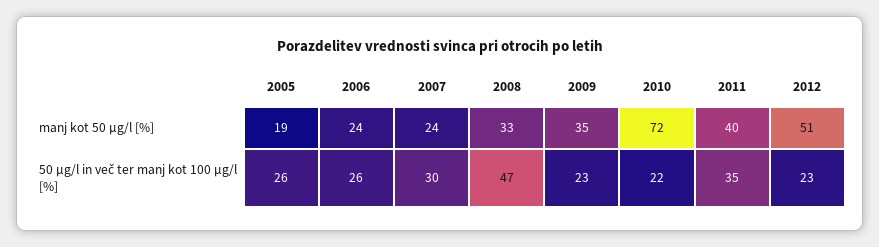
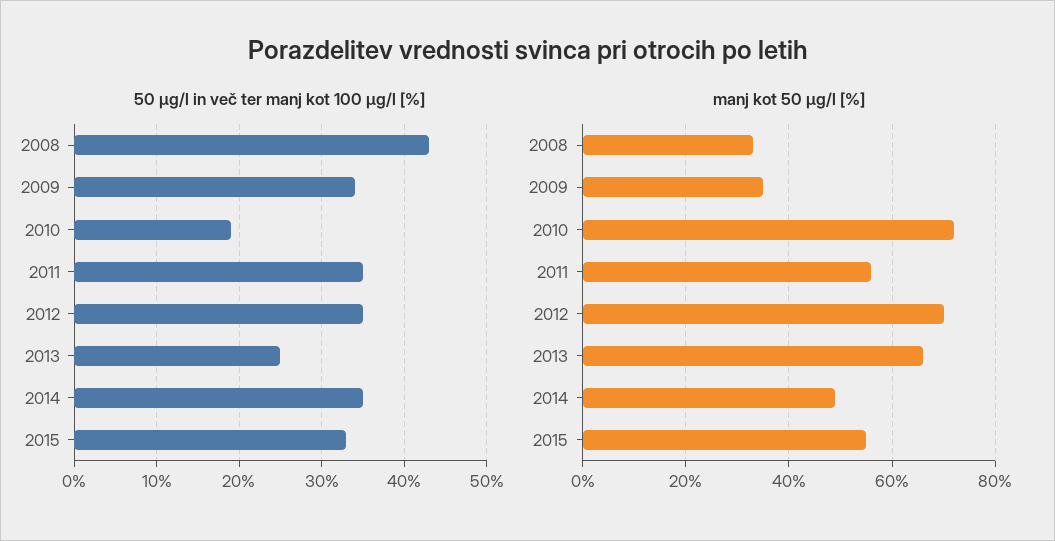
manj kot 50 µg/l [%], 2005: 19 -> none
manj kot 50 µg/l [%], 2006: 24 -> none
manj kot 50 µg/l [%], 2007: 24 -> none
manj kot 50 µg/l [%], 2011: 40 -> 55
manj kot 50 µg/l [%], 2012: 51 -> 70
50 µg/l in več ter manj kot 100 µg/l [%], 2005: 26 -> none
50 µg/l in več ter manj kot 100 µg/l [%], 2006: 26 -> none
50 µg/l in več ter manj kot 100 µg/l [%], 2007: 30 -> none
50 µg/l in več ter manj kot 100 µg/l [%], 2008: 47 -> 43
50 µg/l in več ter manj kot 100 µg/l [%], 2009: 23 -> 34
50 µg/l in več ter manj kot 100 µg/l [%], 2010: 22 -> 19
50 µg/l in več ter manj kot 100 µg/l [%], 2012: 23 -> 35
50 µg/l in več ter manj kot 100 µg/l [%], 2013: none -> 25
50 µg/l in več ter manj kot 100 µg/l [%], 2014: none -> 35
50 µg/l in več ter manj kot 100 µg/l [%], 2015: none -> 33
manj kot 50 µg/l [%], 2013: none -> 65
manj kot 50 µg/l [%], 2014: none -> 50
manj kot 50 µg/l [%], 2015: none -> 55

